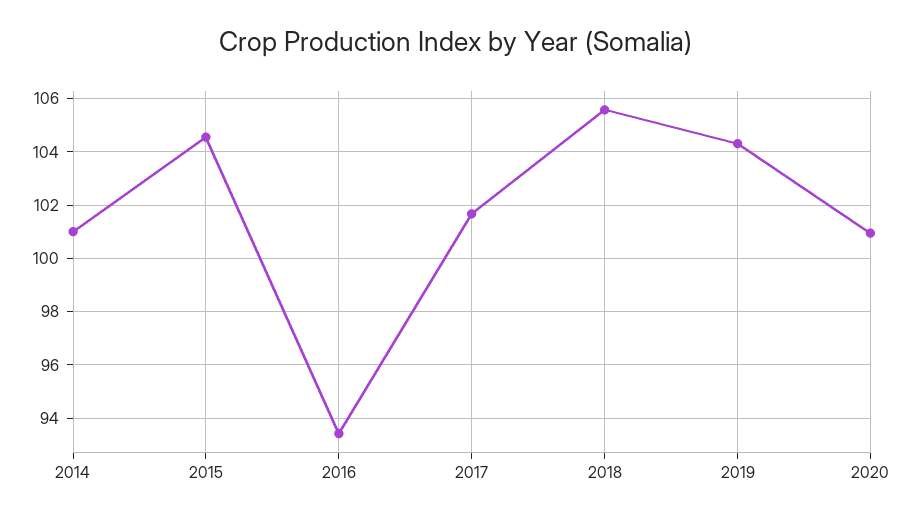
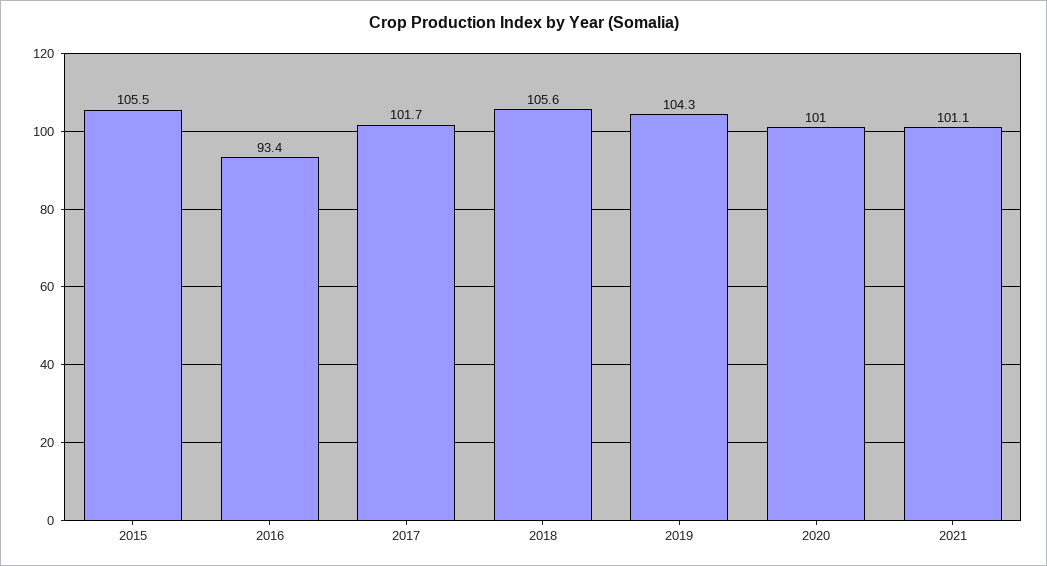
2014: 101 -> none
2015: 104.5 -> 105.5
2021: none -> 101.1

